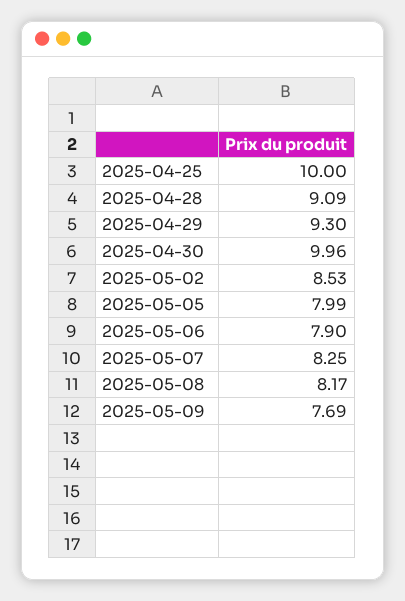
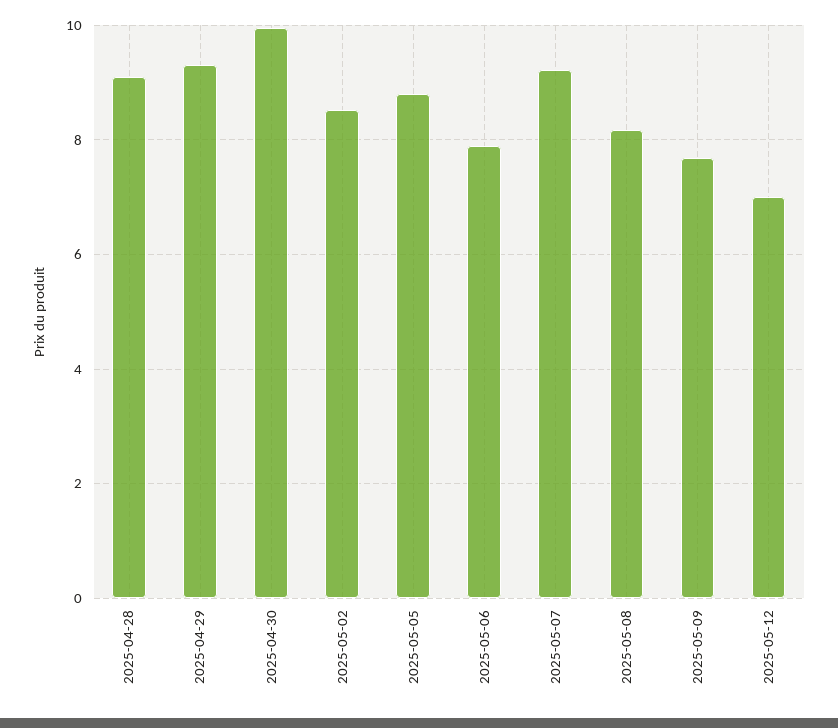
2025-04-25: 10 -> none
2025-05-05: 7.99 -> 8.8
2025-05-07: 8.25 -> 9.2
2025-05-12: none -> 7

